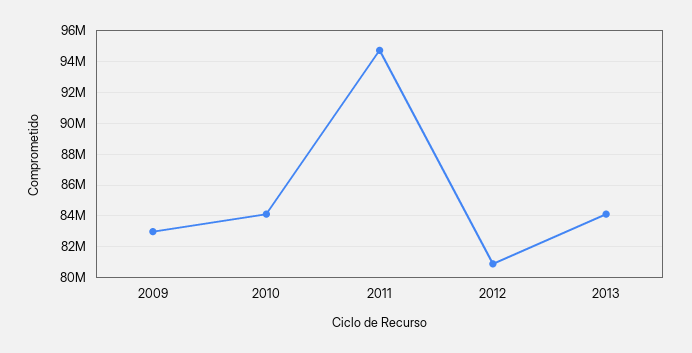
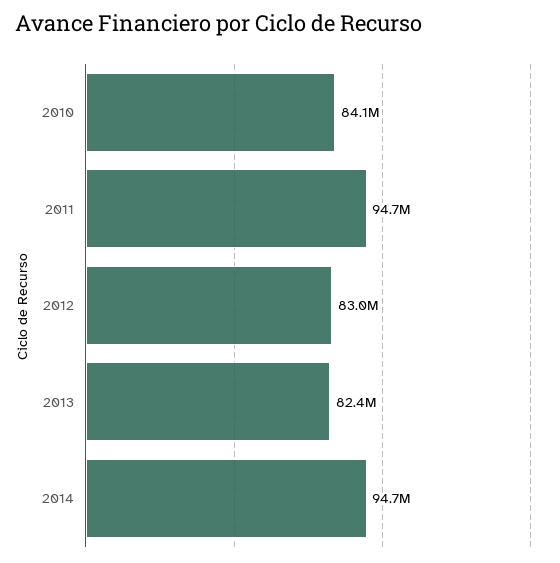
2009: 83000000 -> none
2012: 81000000 -> 83000000
2013: 84000000 -> 82400000
2014: none -> 94700000

